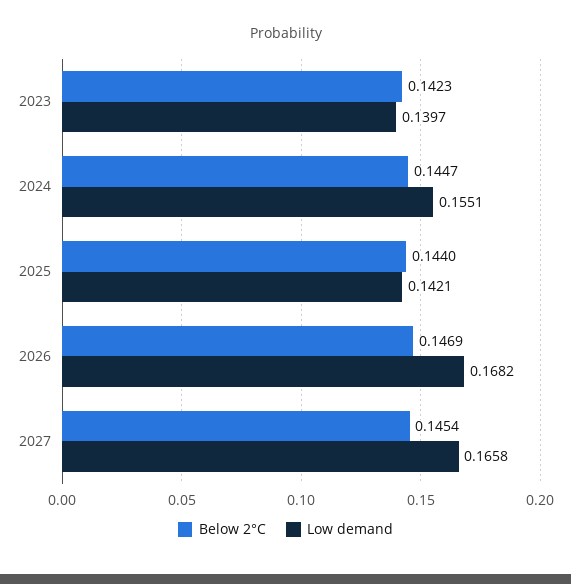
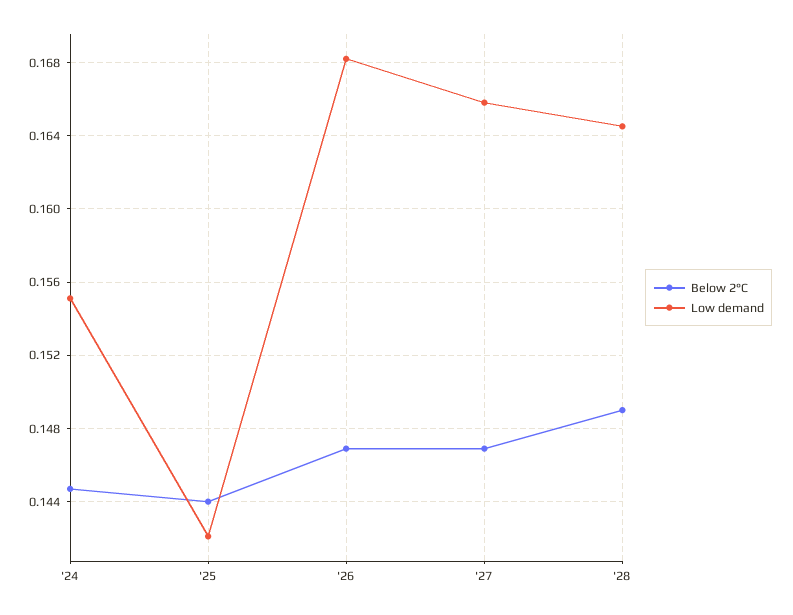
Below 2°C, 2023: 0.1423 -> none
Low demand, 2023: 0.1397 -> none
Below 2°C, 2027: 0.1454 -> 0.147
Below 2°C, '28: none -> 0.149
Low demand, '28: none -> 0.1645

